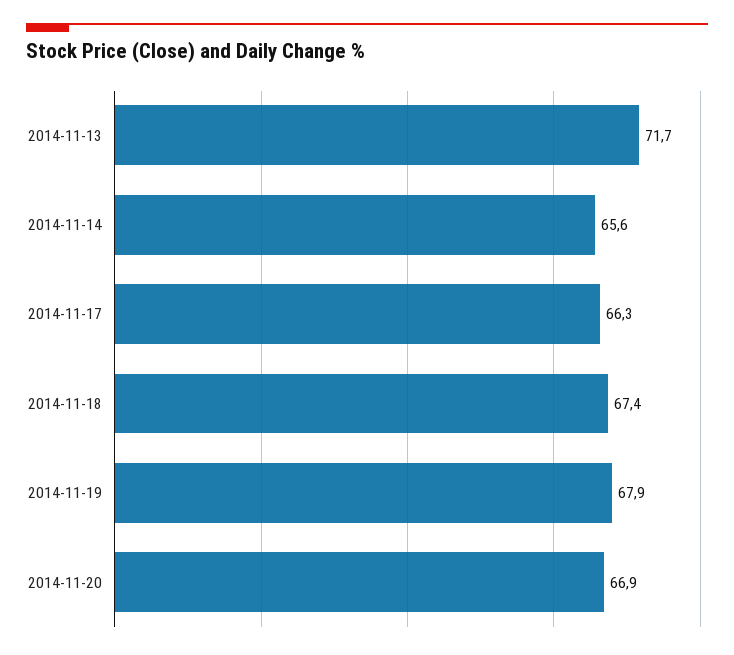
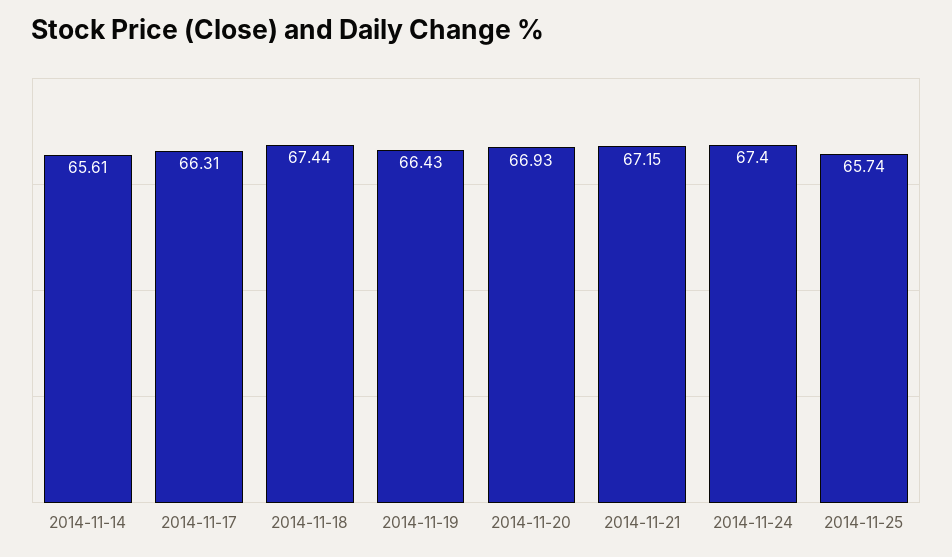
2014-11-13: 71.7 -> none
2014-11-19: 67.9 -> 66.43
2014-11-21: none -> 67.15
2014-11-24: none -> 67.4
2014-11-25: none -> 65.74

